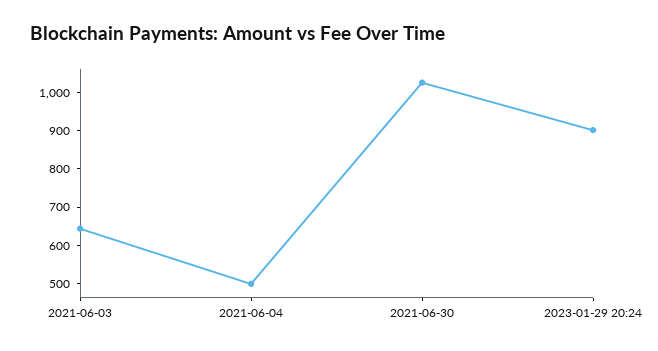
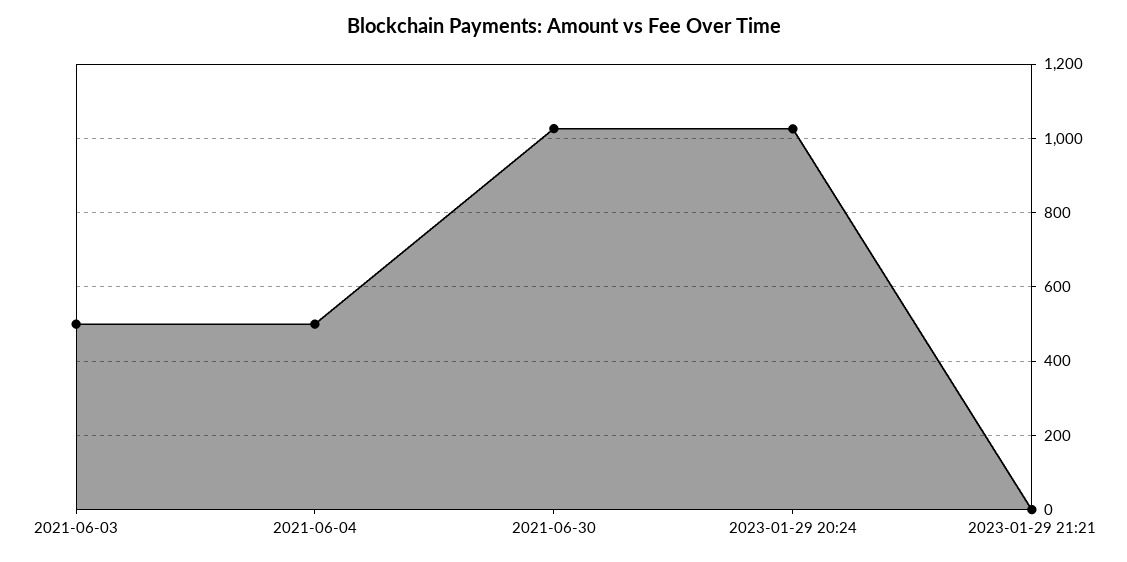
2021-06-03: 650 -> 500
2023-01-29 20:24: 900 -> 1020
2023-01-29 21:21: none -> 0

